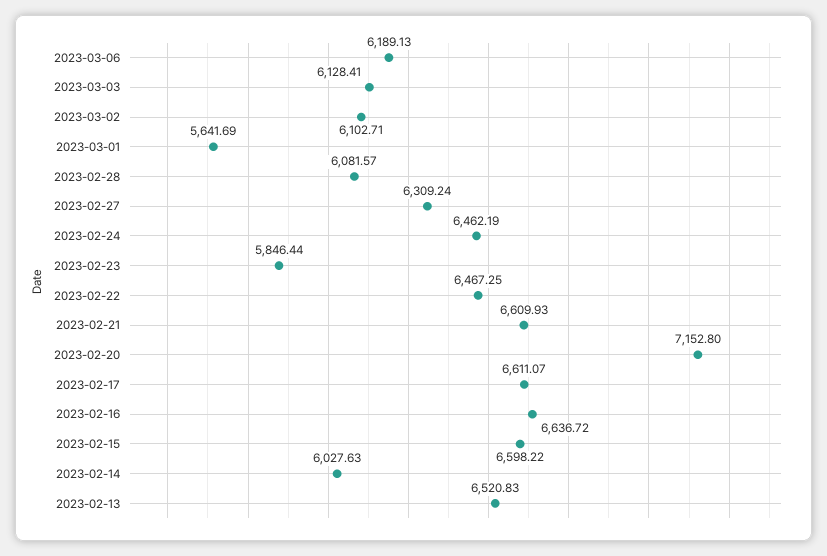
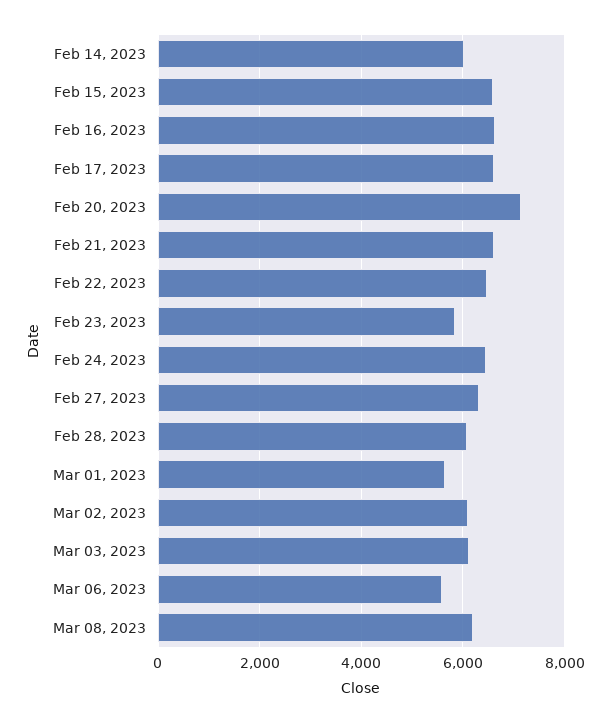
2023-03-06: 6189.13 -> 5600
2023-02-13: 6520.83 -> none
Mar 08, 2023: none -> 6200

